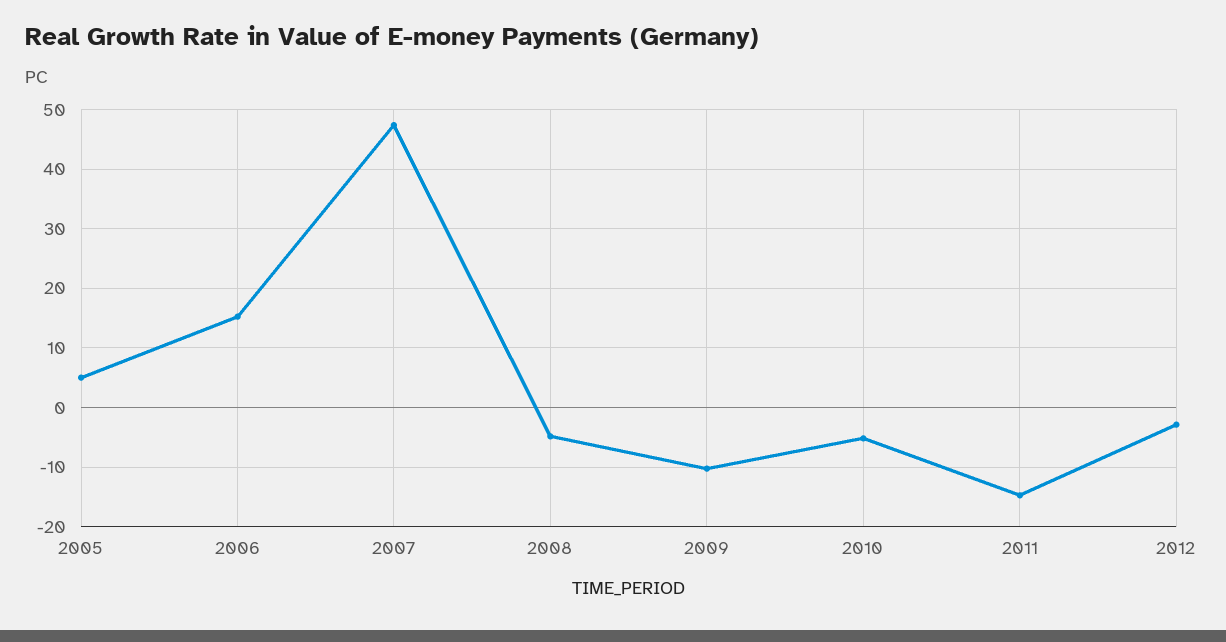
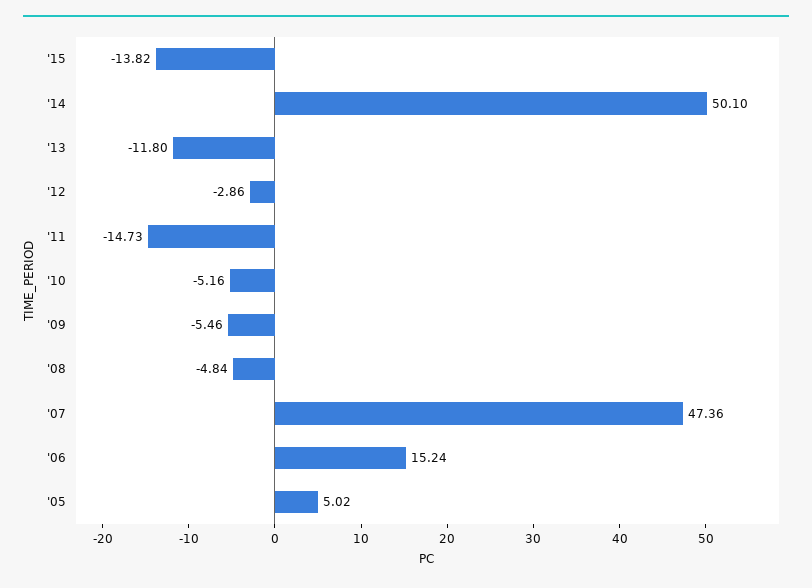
2009: -10 -> -5.46
'15: none -> -13.82
'14: none -> 50.1
'13: none -> -11.8

